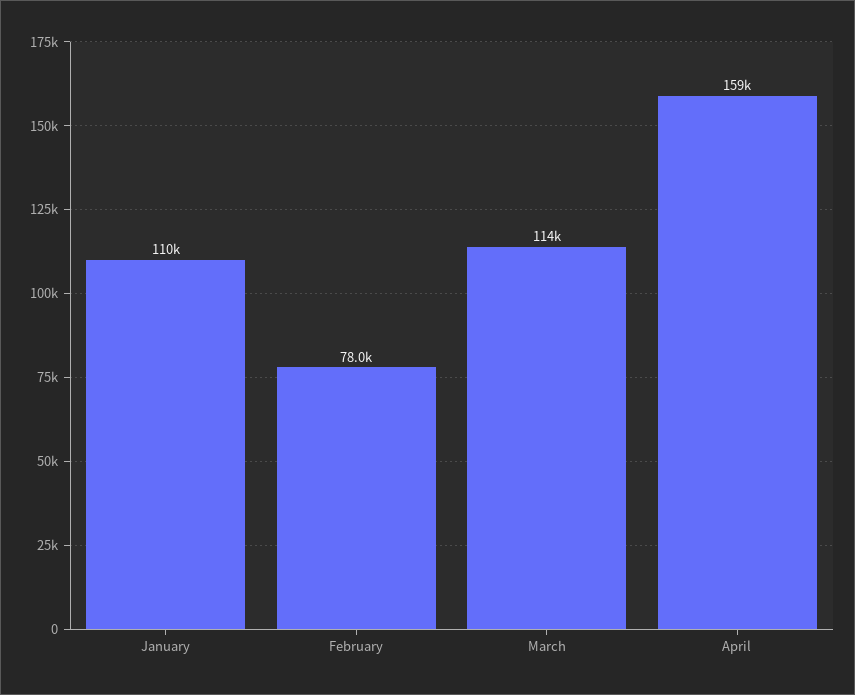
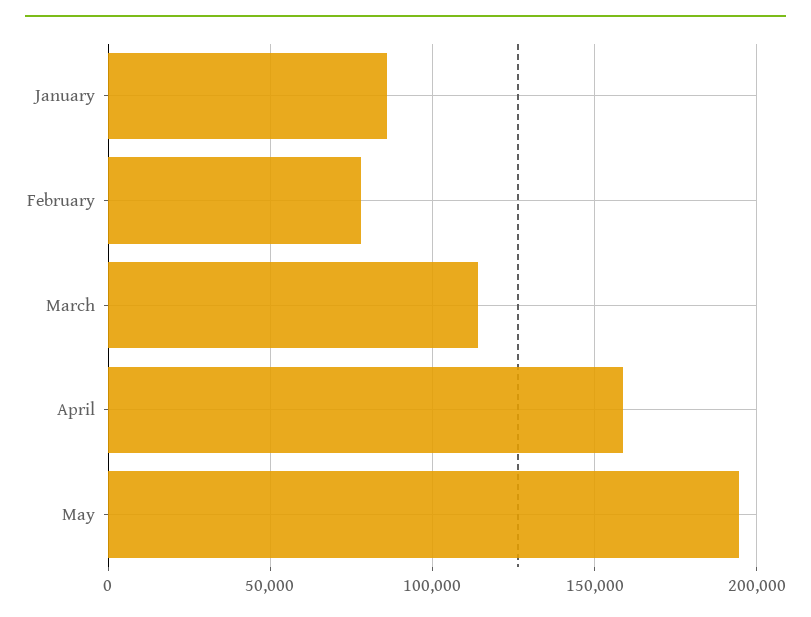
January: 110000 -> 85000
May: none -> 195000

